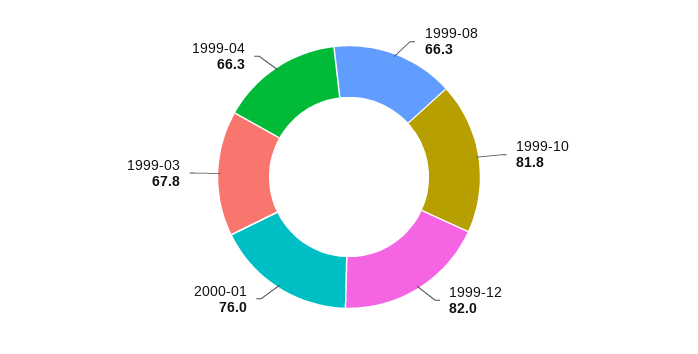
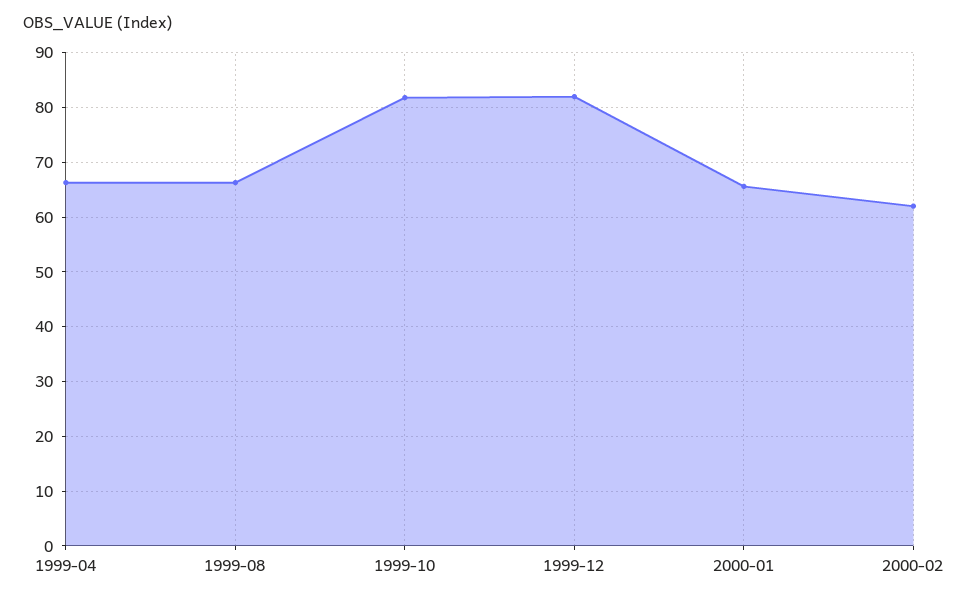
2000-01: 76 -> 66
1999-03: 67.8 -> none
2000-02: none -> 62

